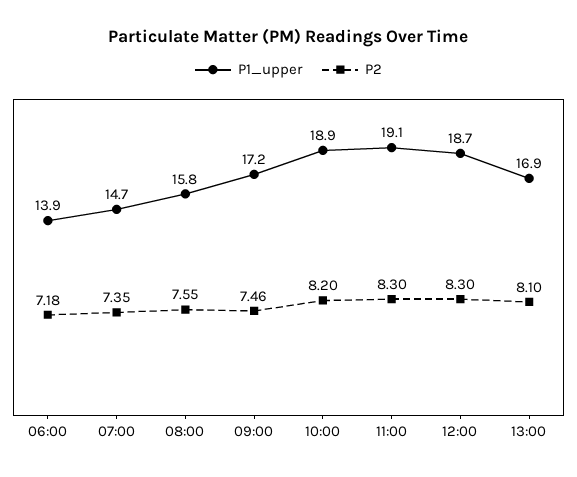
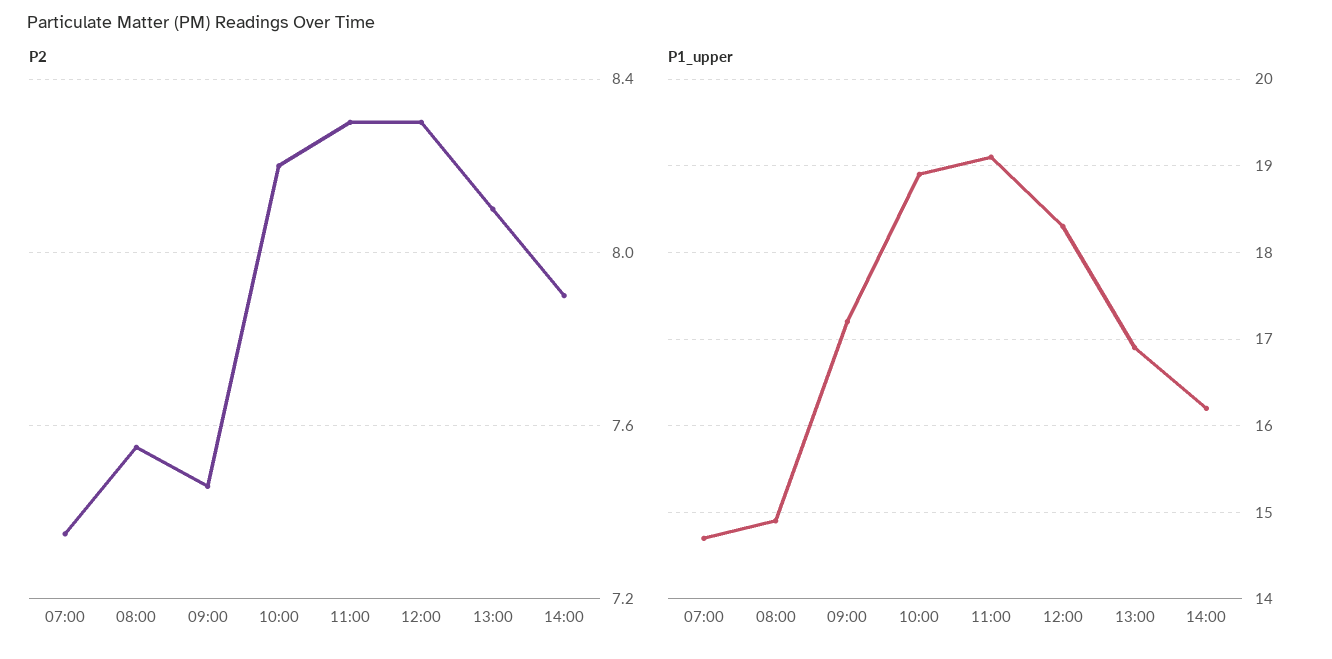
P1_upper, 06:00: 13.9 -> none
P2, 06:00: 7.18 -> none
P1_upper, 08:00: 15.8 -> 14.9
P1_upper, 12:00: 18.7 -> 18.3
P2, 14:00: none -> 7.9
P1_upper, 14:00: none -> 16.2

